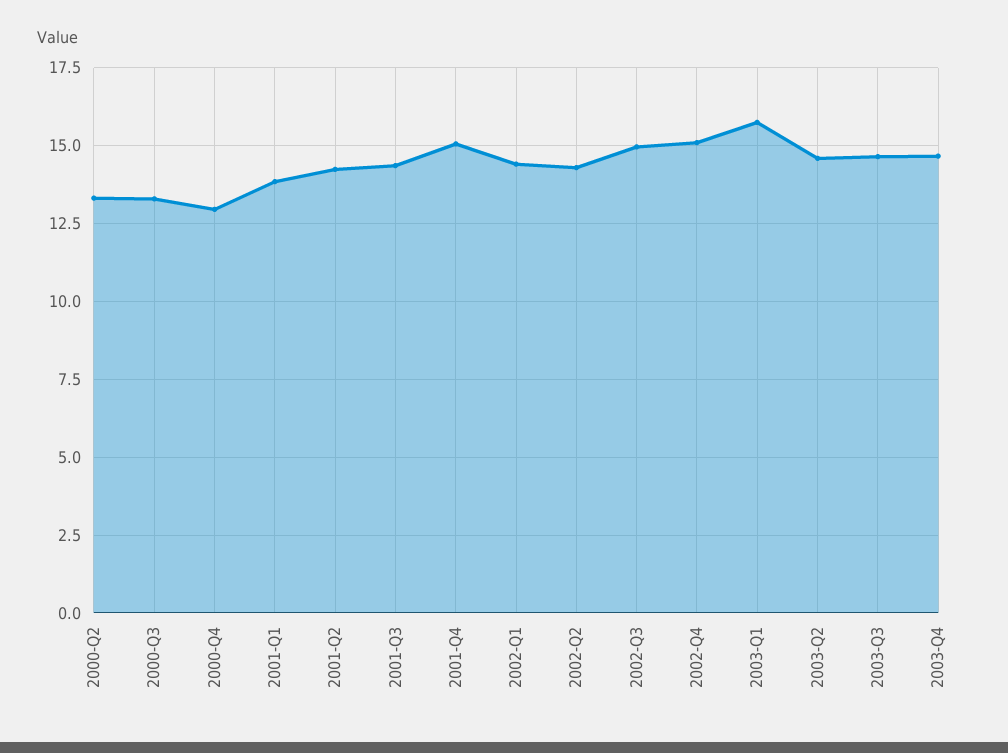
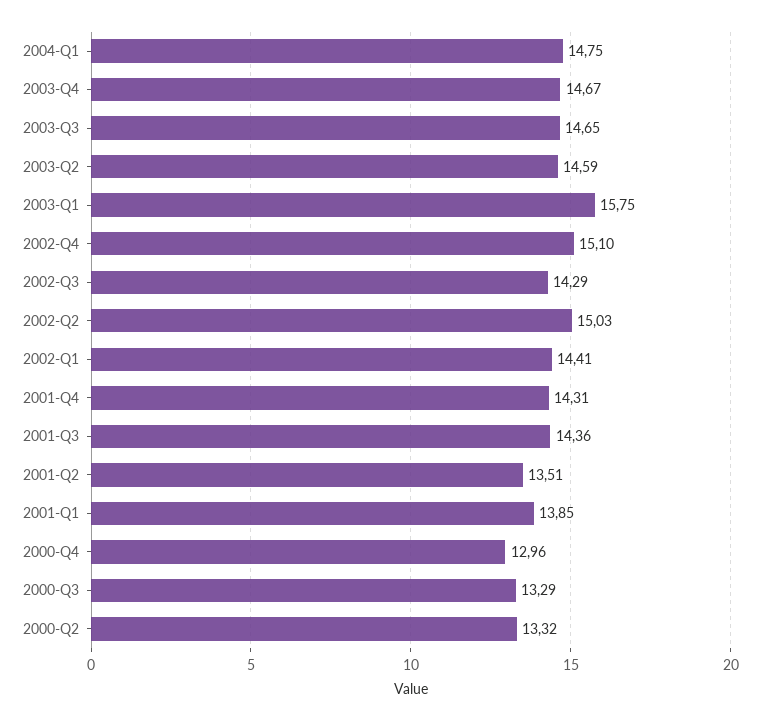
2001-Q2: 14.25 -> 13.51
2001-Q4: 15 -> 14.31
2002-Q2: 14.25 -> 15.03
2002-Q3: 15 -> 14.29
2004-Q1: none -> 14.75

